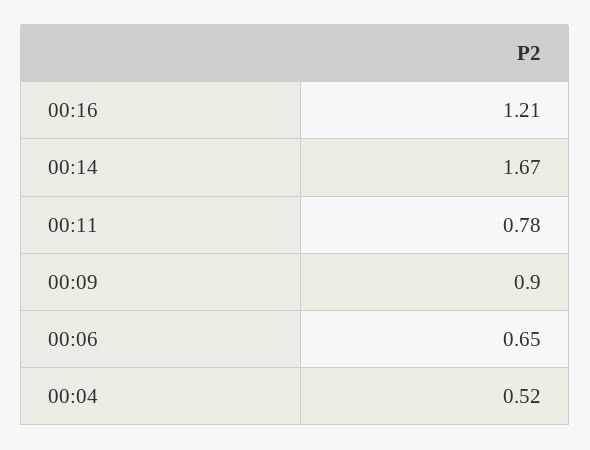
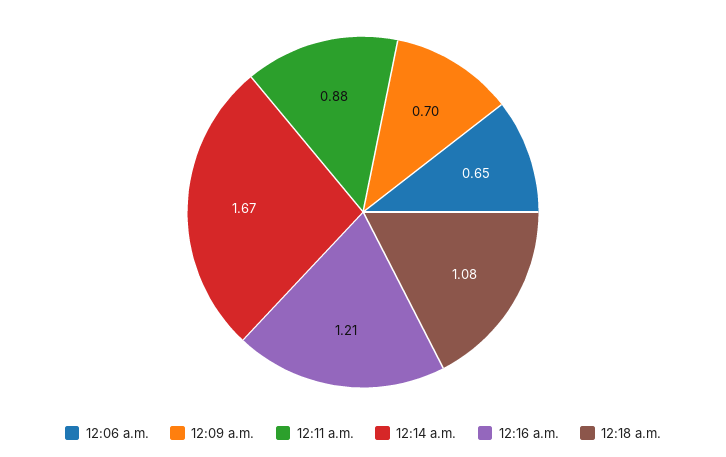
00:11: 0.78 -> 0.88
00:09: 0.9 -> 0.7
00:04: 0.52 -> none
12:18 a.m.: none -> 1.08

